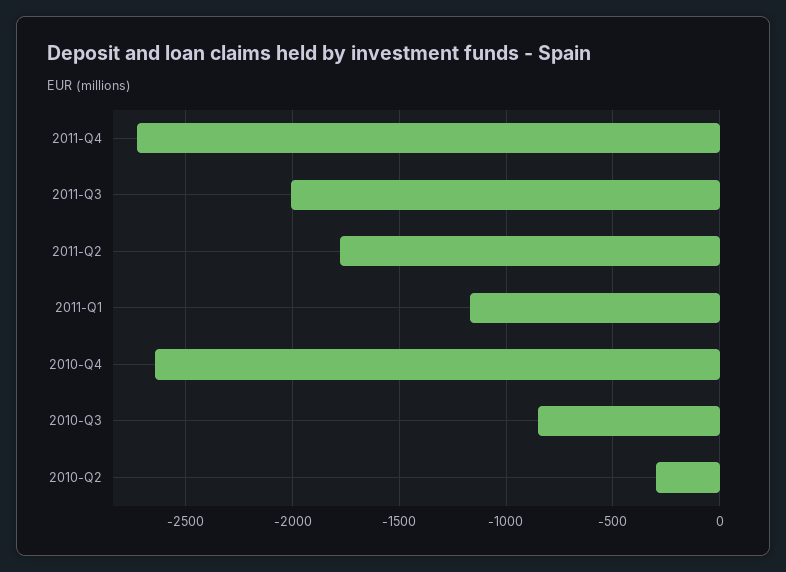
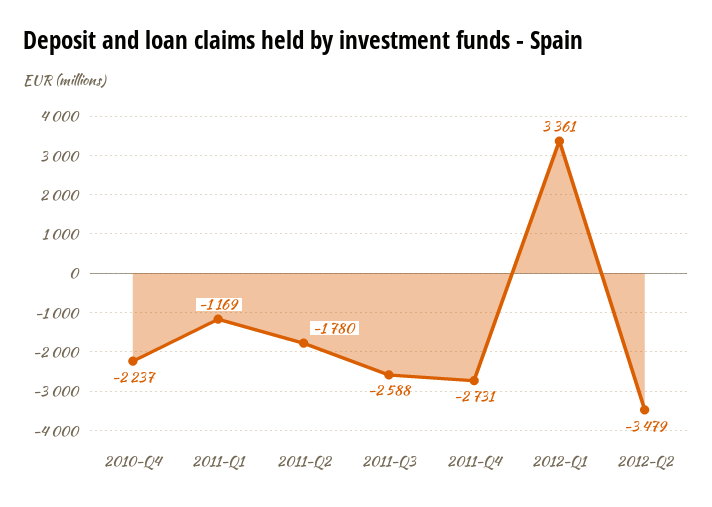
2011-Q3: -2000 -> -2588
2010-Q4: -2650 -> -2237
2010-Q3: -850 -> none
2010-Q2: -300 -> none
2012-Q1: none -> 3361
2012-Q2: none -> -3479

